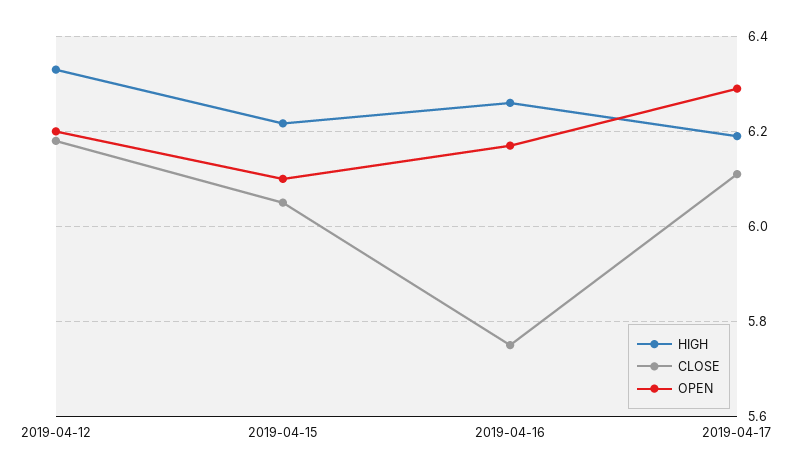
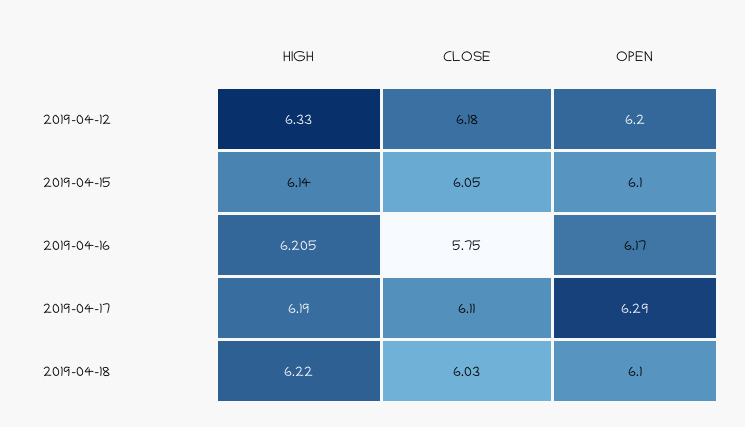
HIGH, 2019-04-15: 6.22 -> 6.14
HIGH, 2019-04-16: 6.26 -> 6.205
HIGH, 2019-04-18: none -> 6.22
CLOSE, 2019-04-18: none -> 6.03
OPEN, 2019-04-18: none -> 6.1

